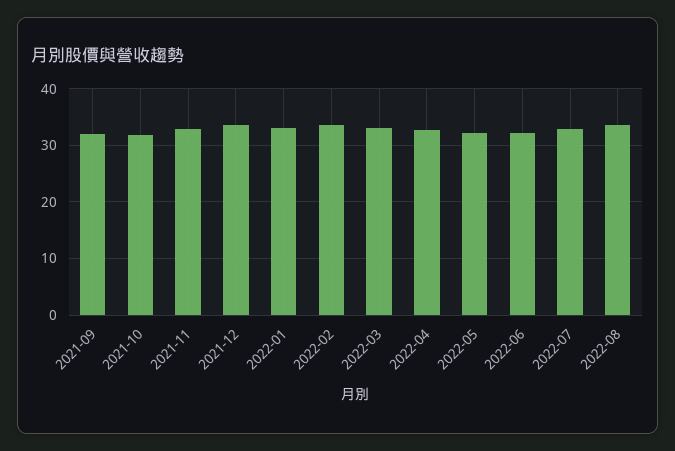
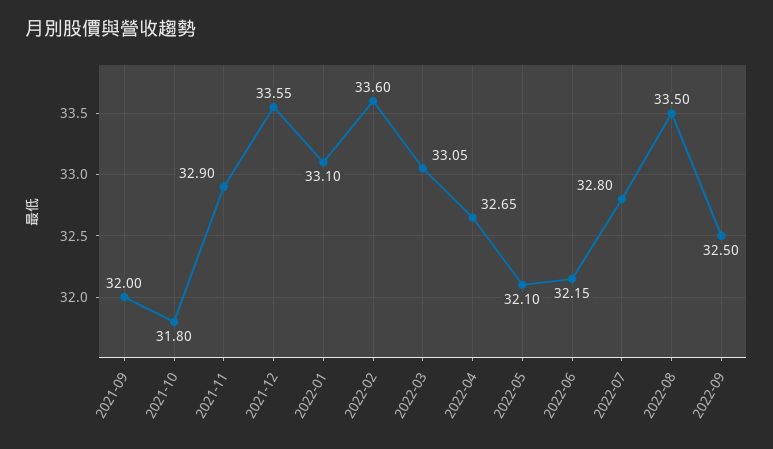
2022-09: none -> 32.5

